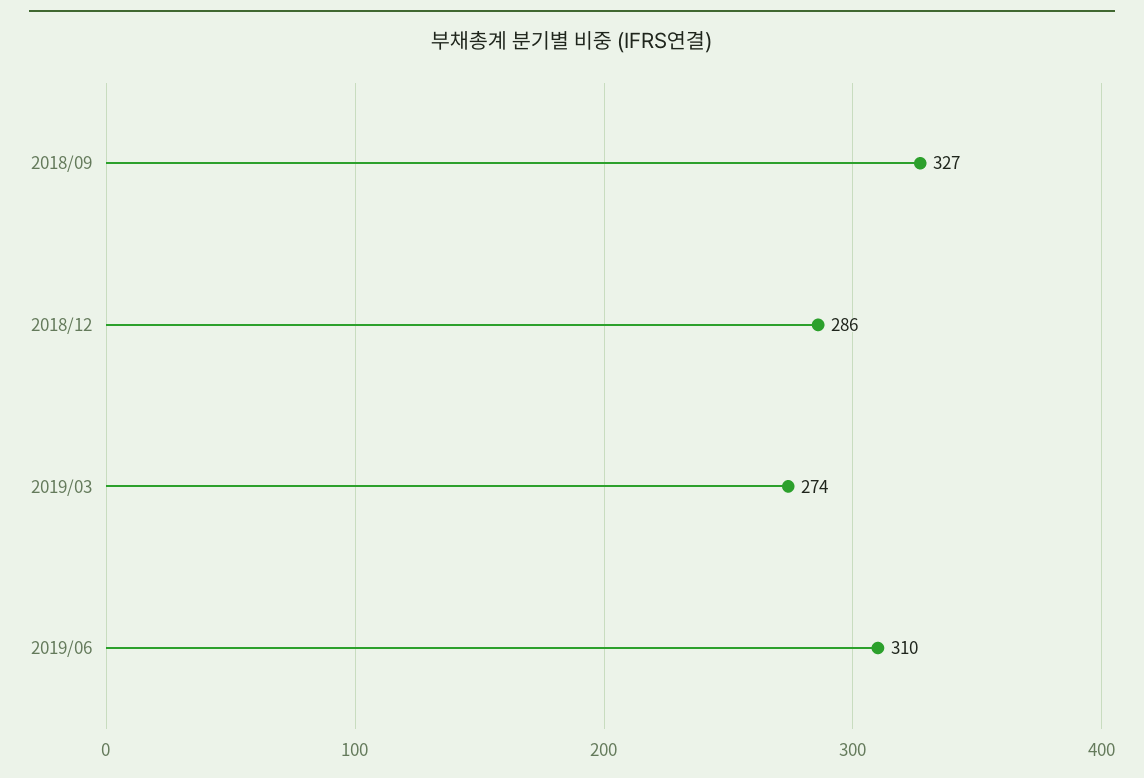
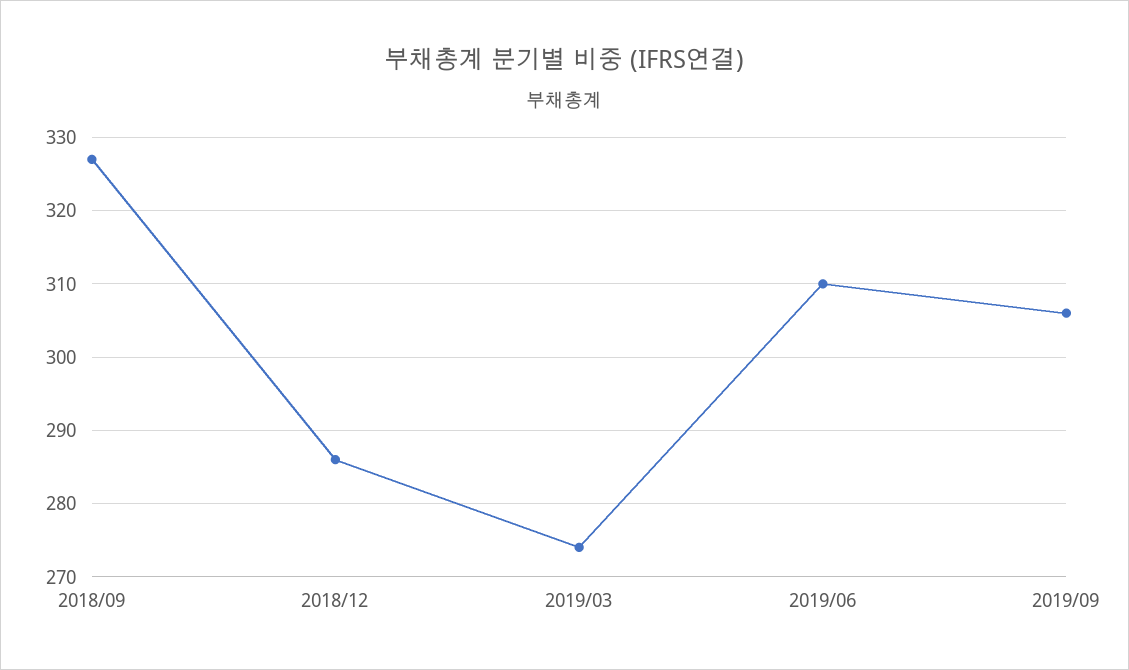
2019/09: none -> 306

